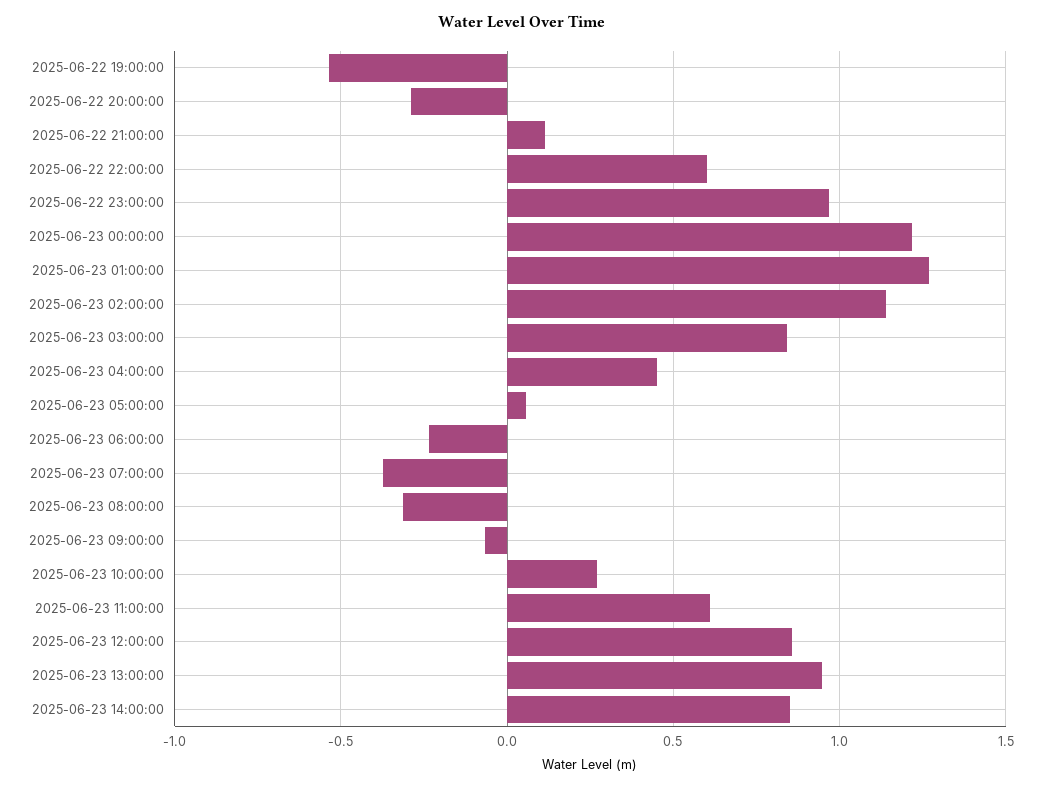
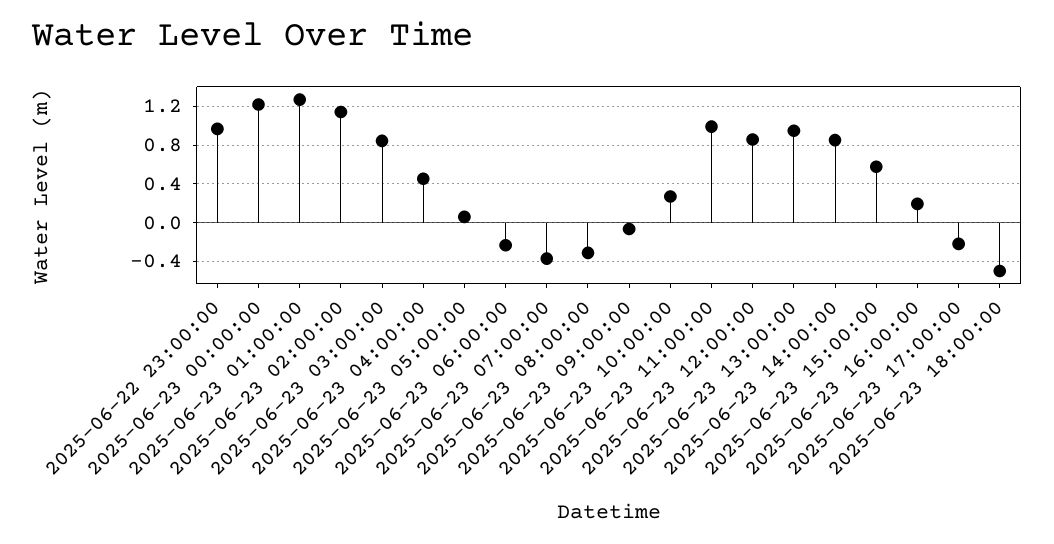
2025-06-22 19:00:00: -0.55 -> none
2025-06-22 20:00:00: -0.3 -> none
2025-06-22 21:00:00: 0.1 -> none
2025-06-22 22:00:00: 0.6 -> none
2025-06-23 11:00:00: 0.6 -> 1
2025-06-23 15:00:00: none -> 0.6
2025-06-23 16:00:00: none -> 0.2
2025-06-23 17:00:00: none -> -0.2
2025-06-23 18:00:00: none -> -0.5

